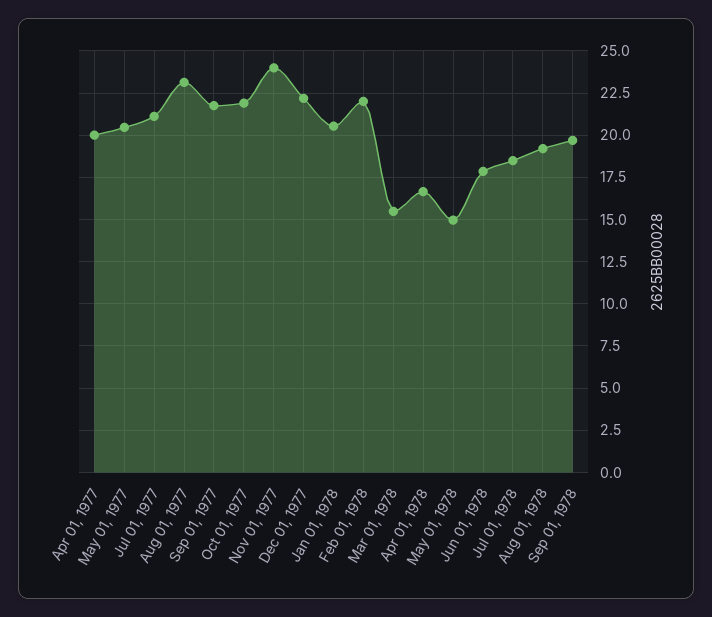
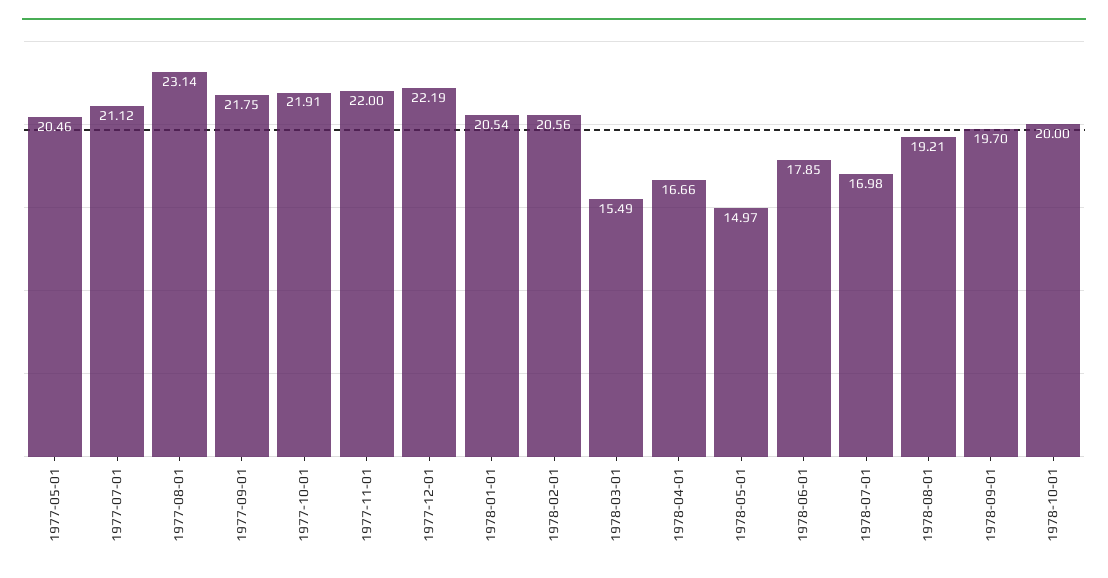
Apr 01, 1977: 20 -> none
Nov 01, 1977: 24 -> 22
Feb 01, 1978: 22 -> 20.56
Jul 01, 1978: 18.5 -> 16.98
1978-10-01: none -> 20

